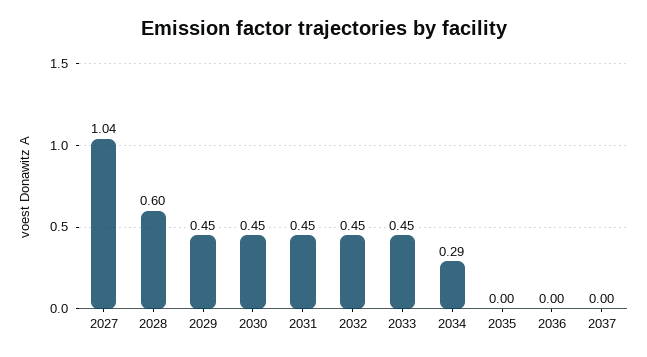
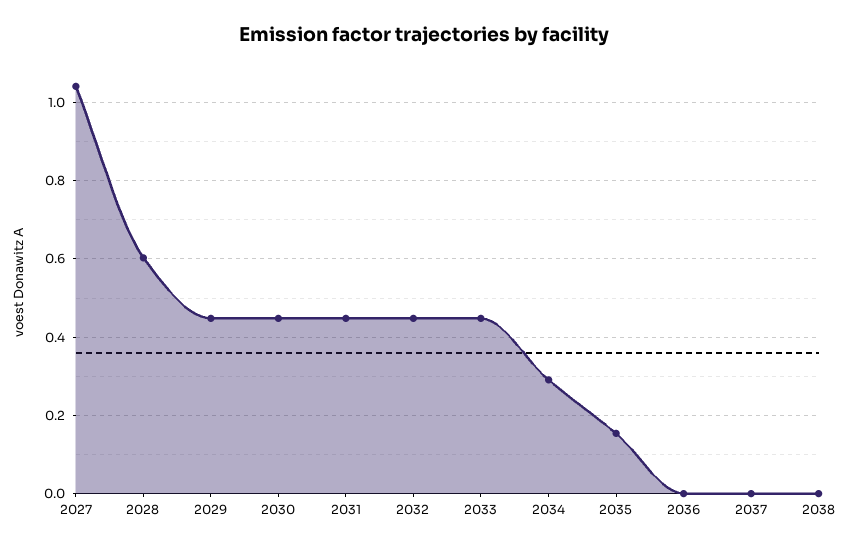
2035: 0 -> 0.16
2038: none -> 0

